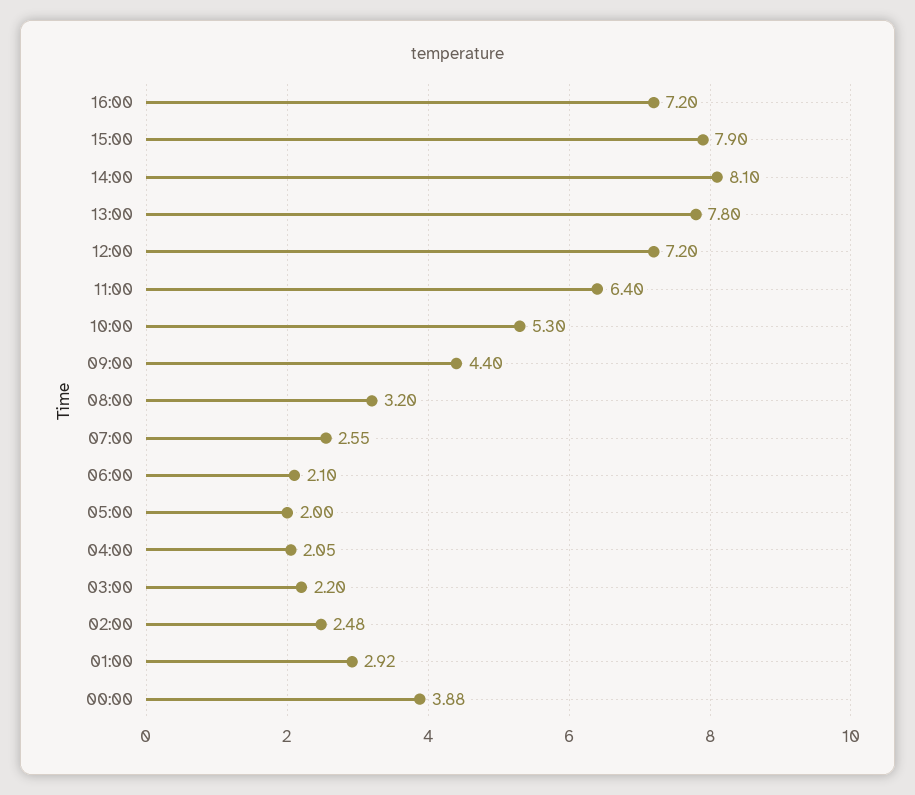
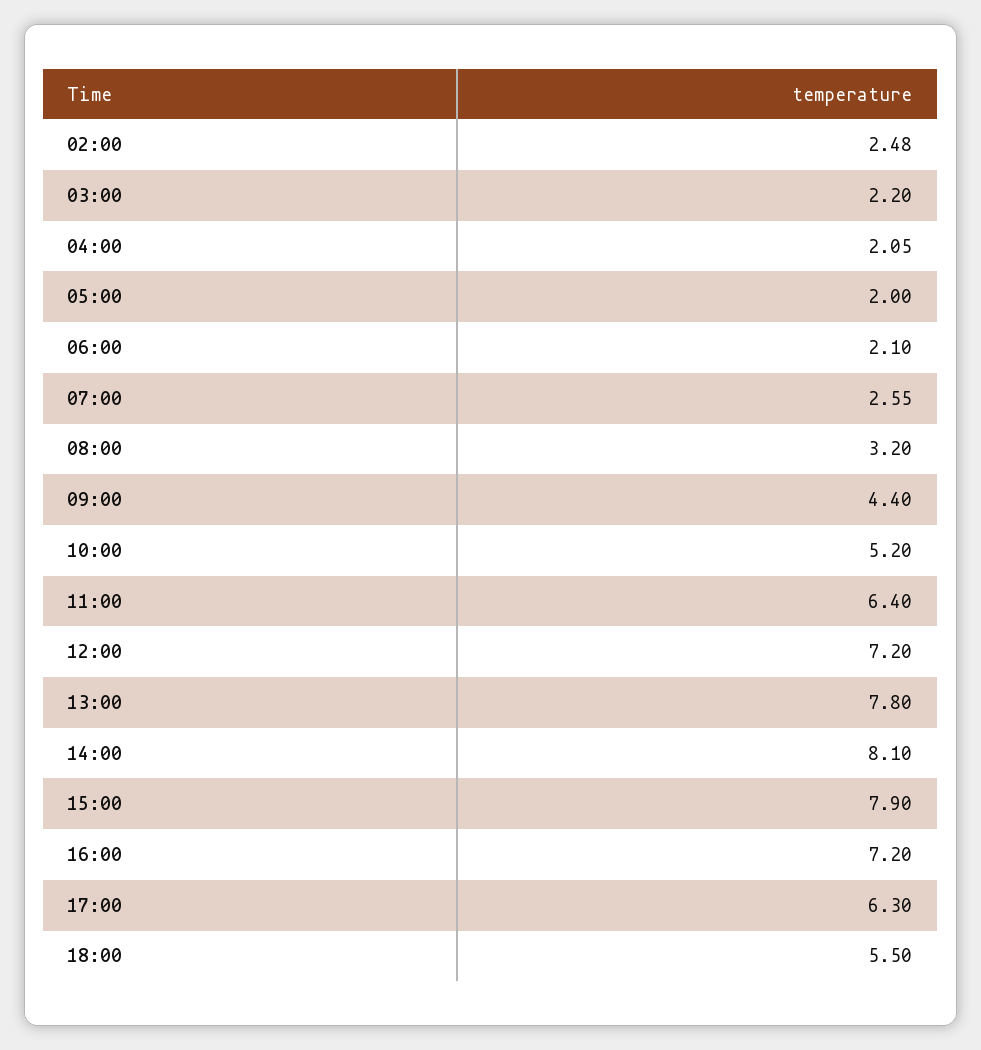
10:00: 5.3 -> 5.2
01:00: 2.92 -> none
00:00: 3.88 -> none
17:00: none -> 6.3
18:00: none -> 5.5

